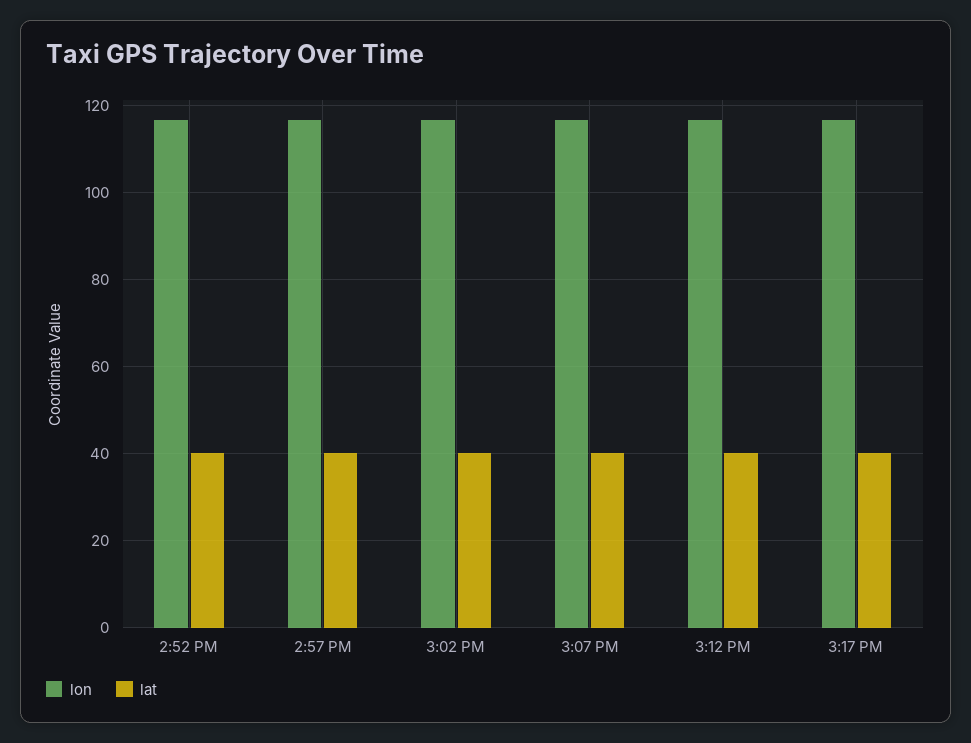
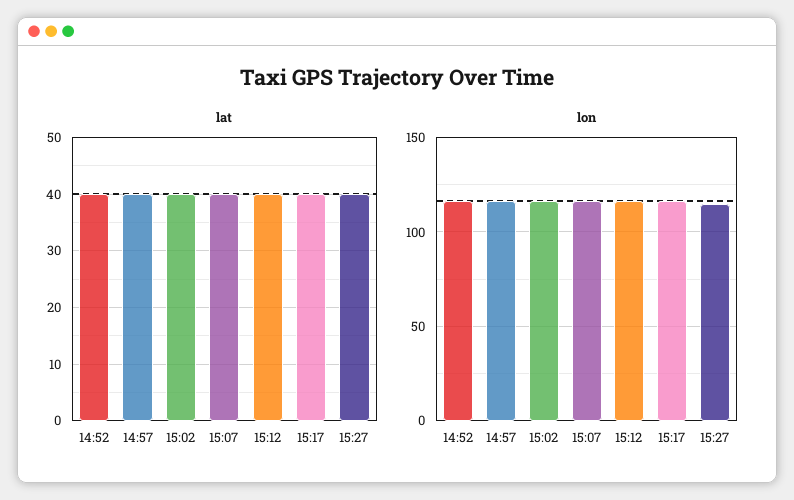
lat, 15:27: none -> 40
lon, 15:27: none -> 115

